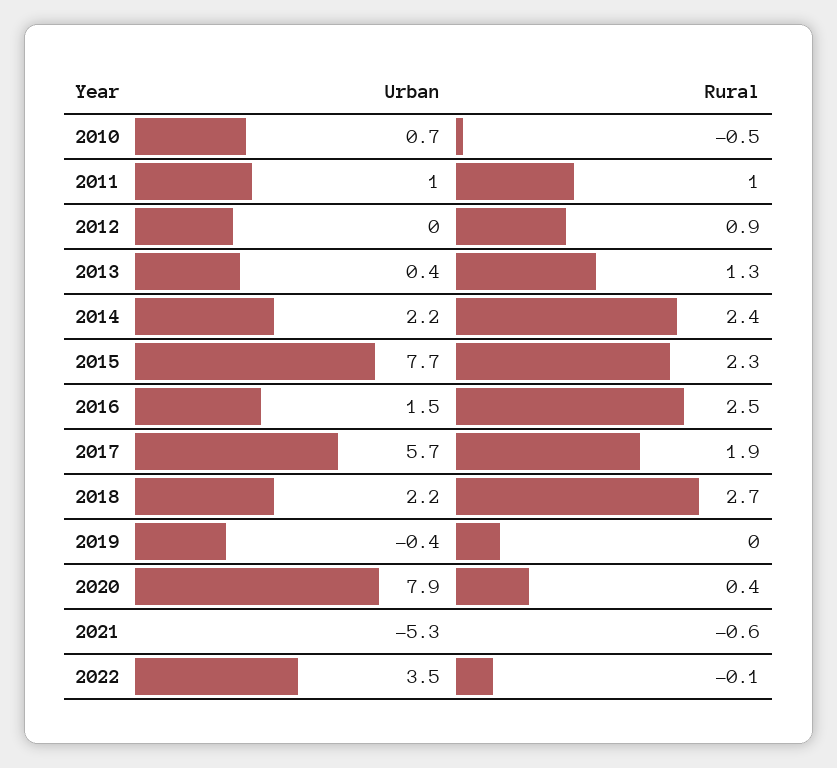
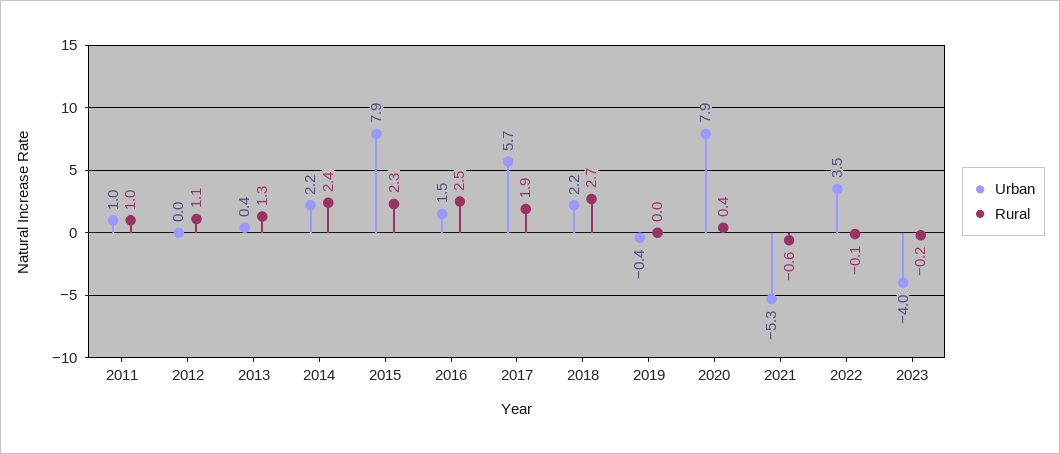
Urban, 2010: 0.7 -> none
Rural, 2010: -0.5 -> none
Rural, 2012: 0.9 -> 1.1
Urban, 2015: 7.7 -> 7.9
Urban, 2023: none -> -4
Rural, 2023: none -> -0.2

